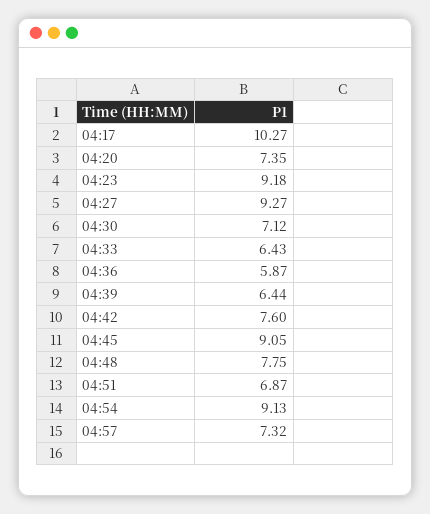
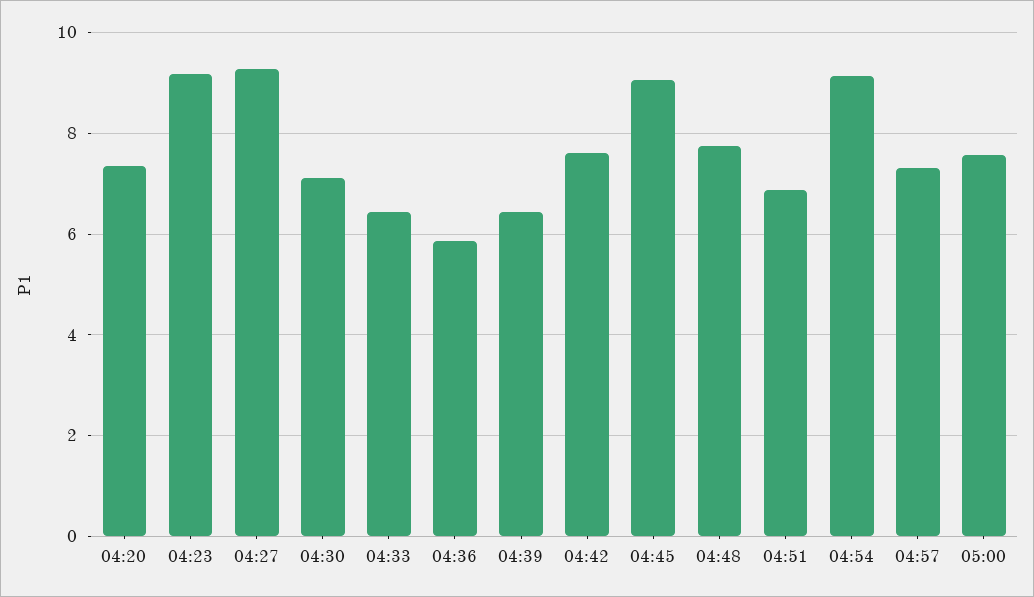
04:17: 10.27 -> none
05:00: none -> 7.6

